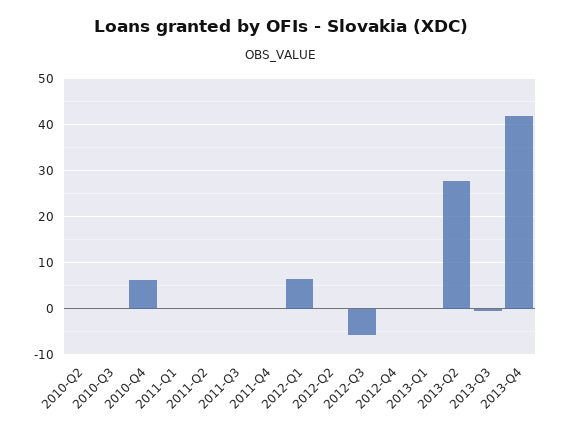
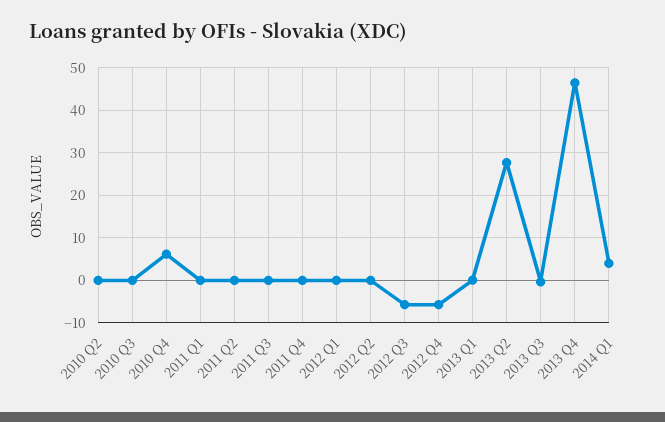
2012-Q1: 6 -> 0
2012-Q4: 0 -> -6
2013-Q4: 42 -> 46
2014 Q1: none -> 4

